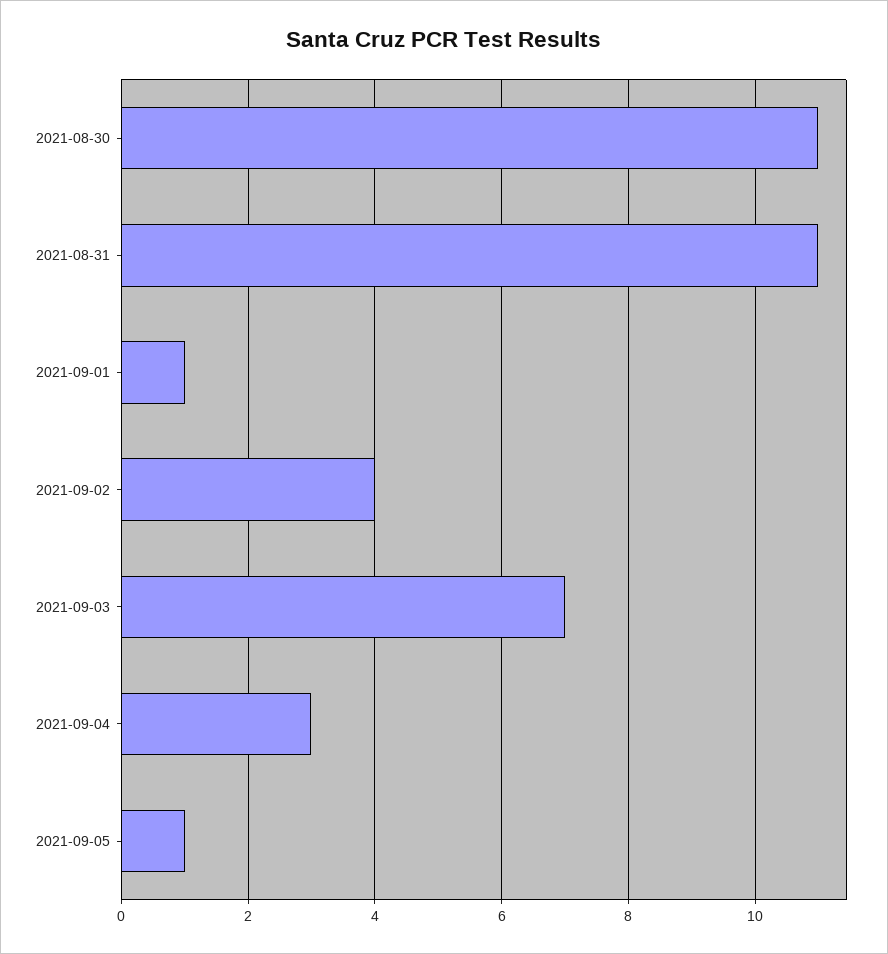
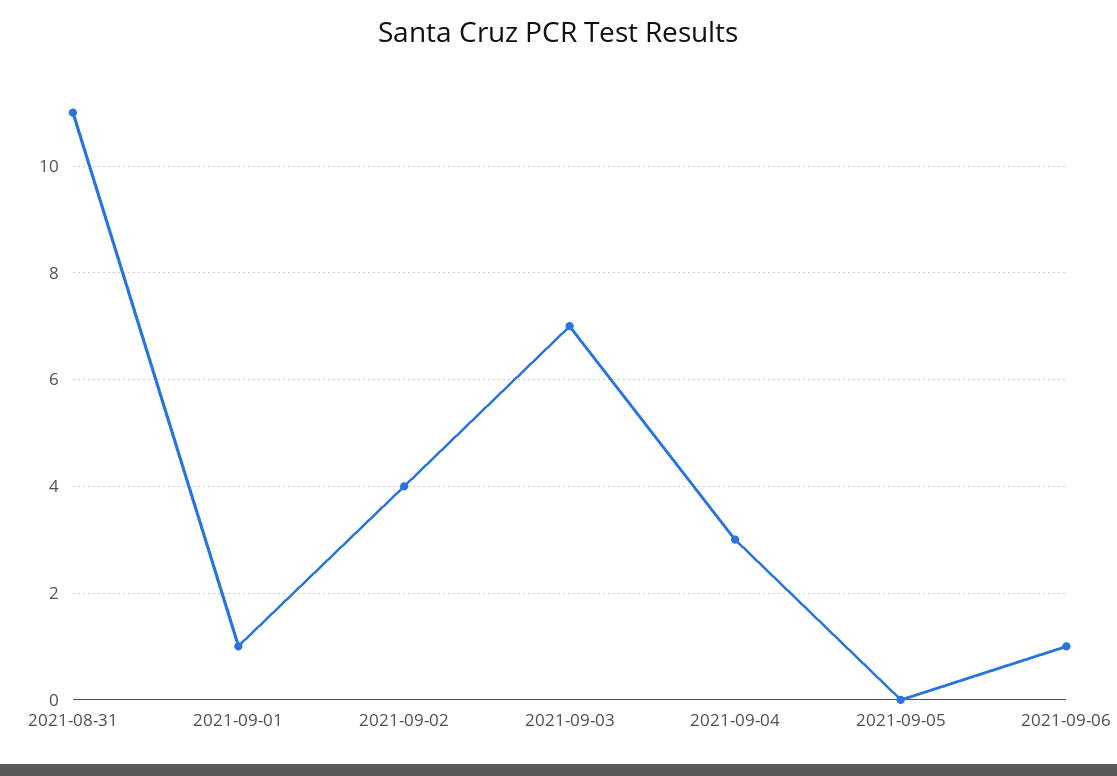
2021-08-30: 11 -> none
2021-09-05: 1 -> 0
2021-09-06: none -> 1

